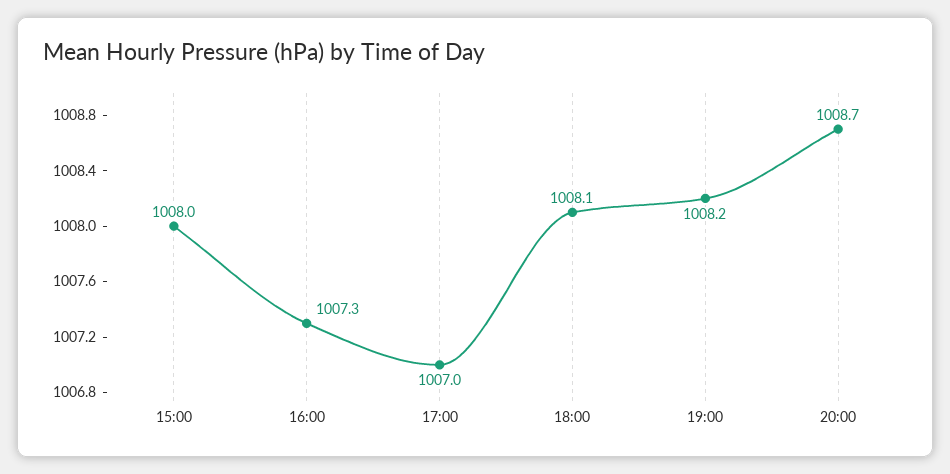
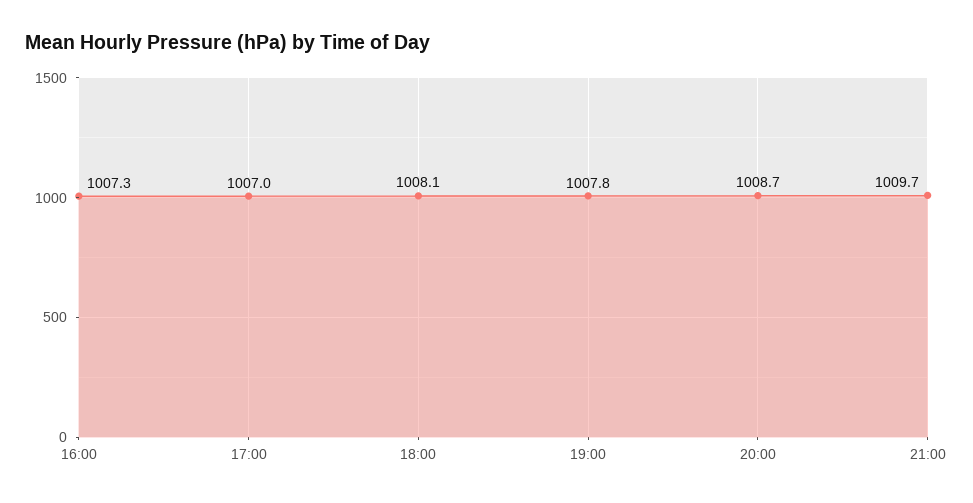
15:00: 1008 -> none
19:00: 1008.2 -> 1007.8
21:00: none -> 1009.7

